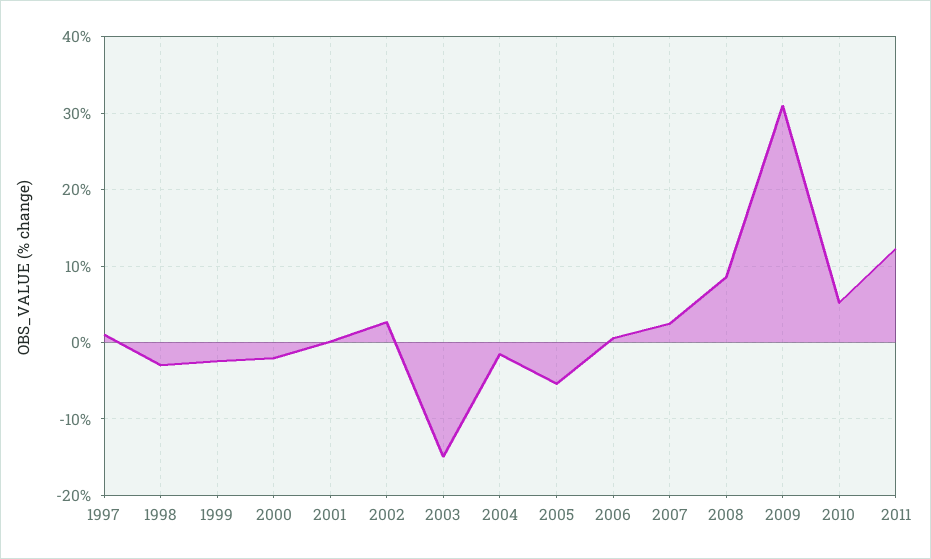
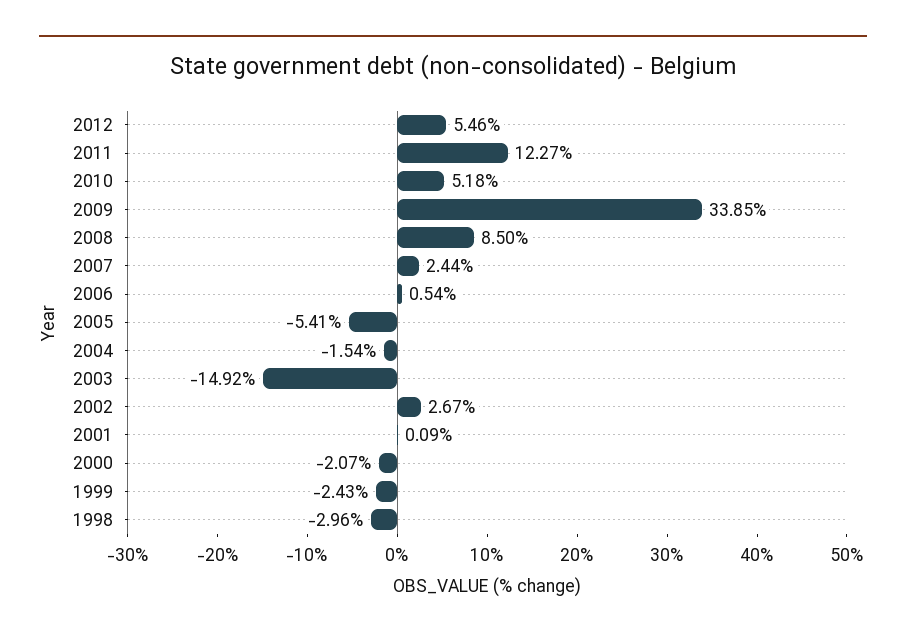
1997: 1 -> none
2009: 31 -> 33.85
2012: none -> 5.46

